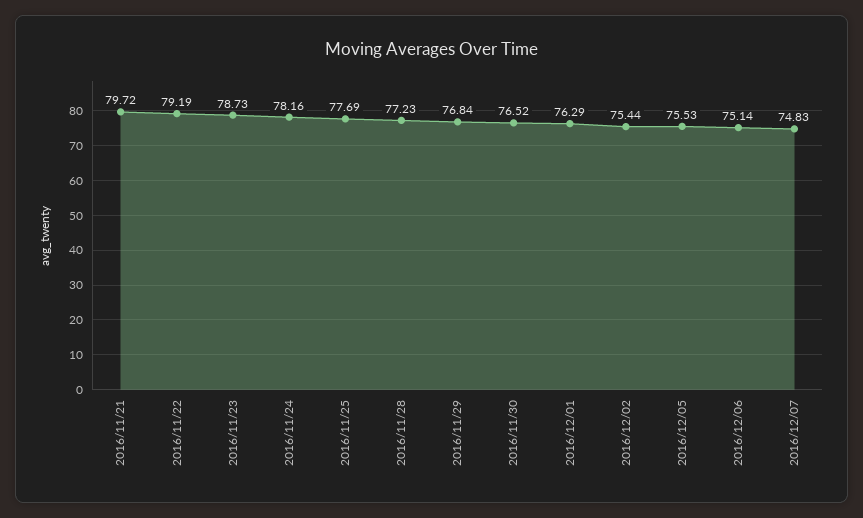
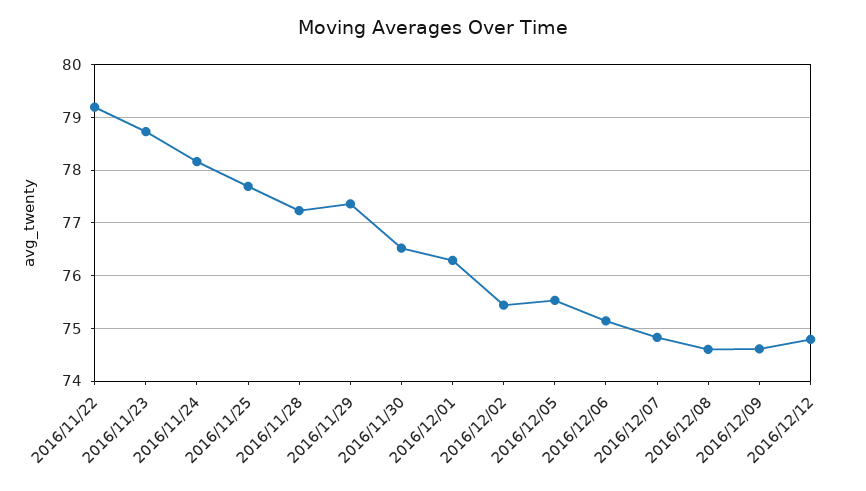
2016/11/21: 79.72 -> none
2016/11/29: 76.84 -> 77.4
2016/12/08: none -> 74.6
2016/12/09: none -> 74.6
2016/12/12: none -> 74.8

